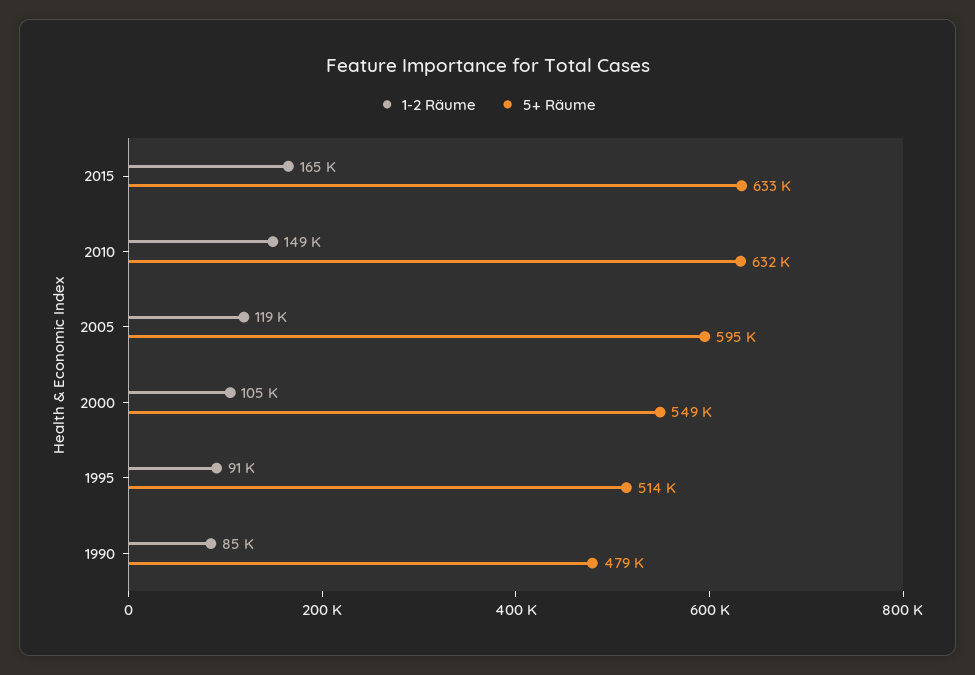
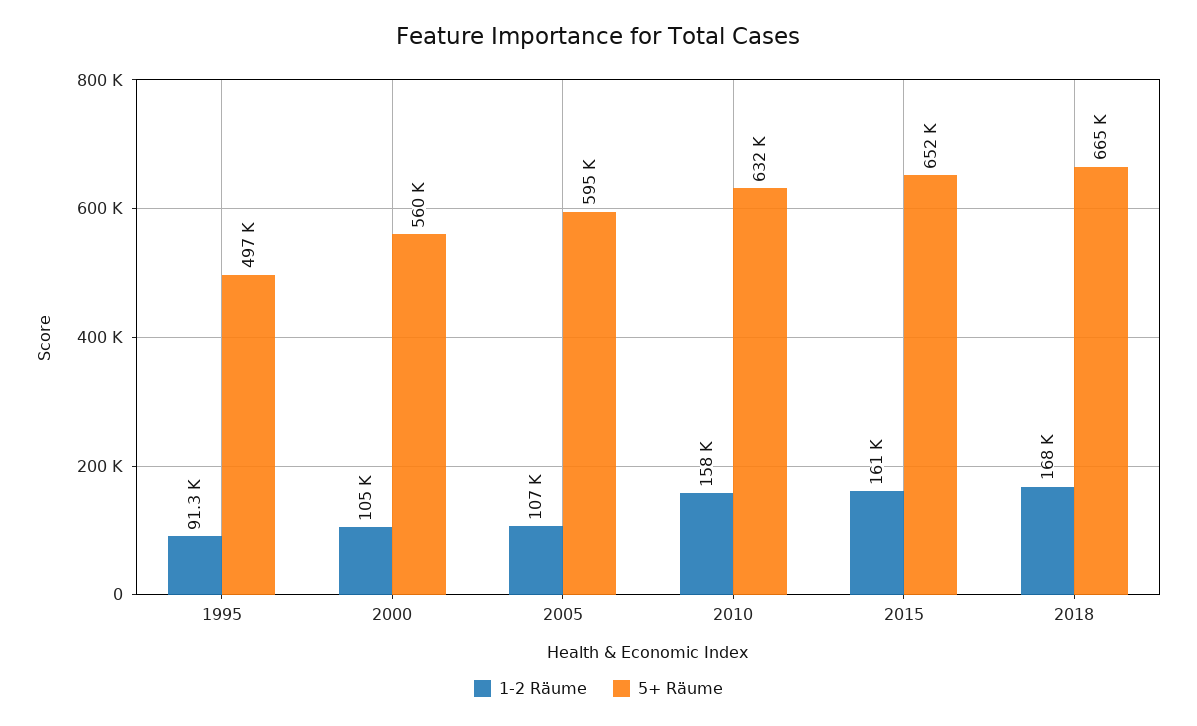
1-2 Räume, 2015: 165000 -> 161000
5+ Räume, 2015: 633000 -> 652000
1-2 Räume, 2010: 149000 -> 158000
1-2 Räume, 2005: 119000 -> 107000
5+ Räume, 2000: 549000 -> 560000
5+ Räume, 1995: 514000 -> 497000
1-2 Räume, 1990: 85000 -> none
5+ Räume, 1990: 479000 -> none
1-2 Räume, 2018: none -> 168000
5+ Räume, 2018: none -> 665000

